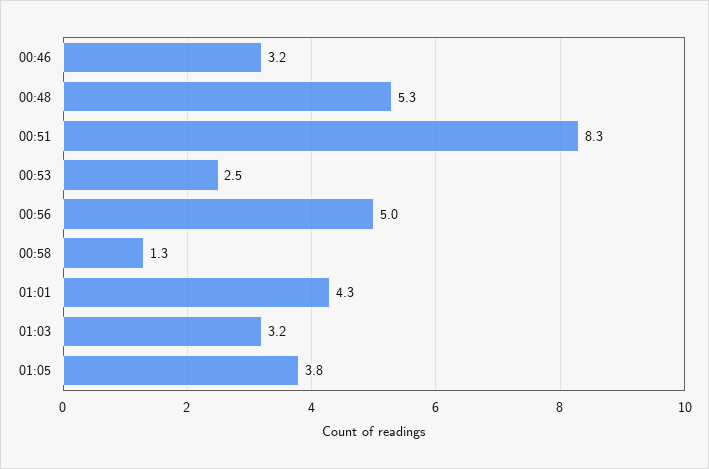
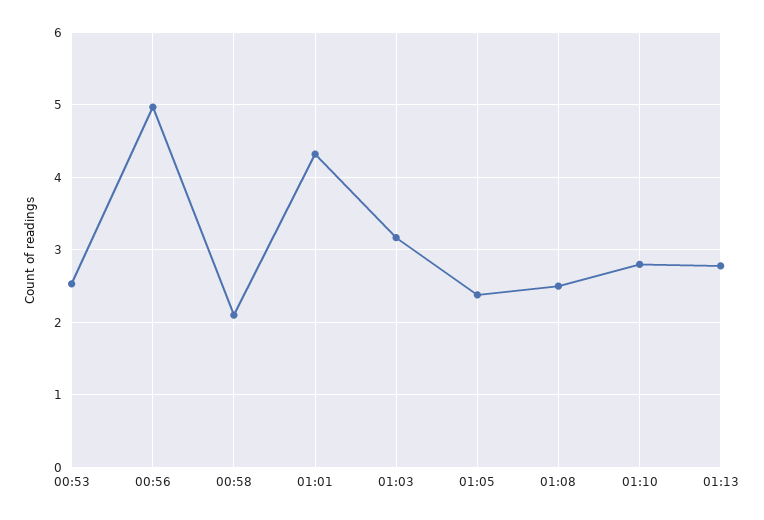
00:46: 3.2 -> none
00:48: 5.3 -> none
00:51: 8.3 -> none
00:58: 1.3 -> 2.1
01:05: 3.8 -> 2.4
01:08: none -> 2.5
01:10: none -> 2.8
01:13: none -> 2.8

